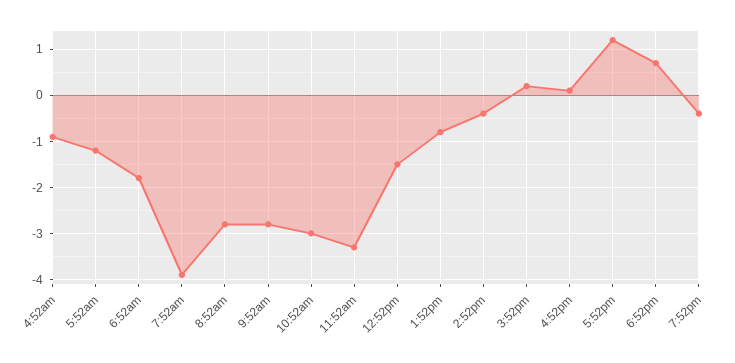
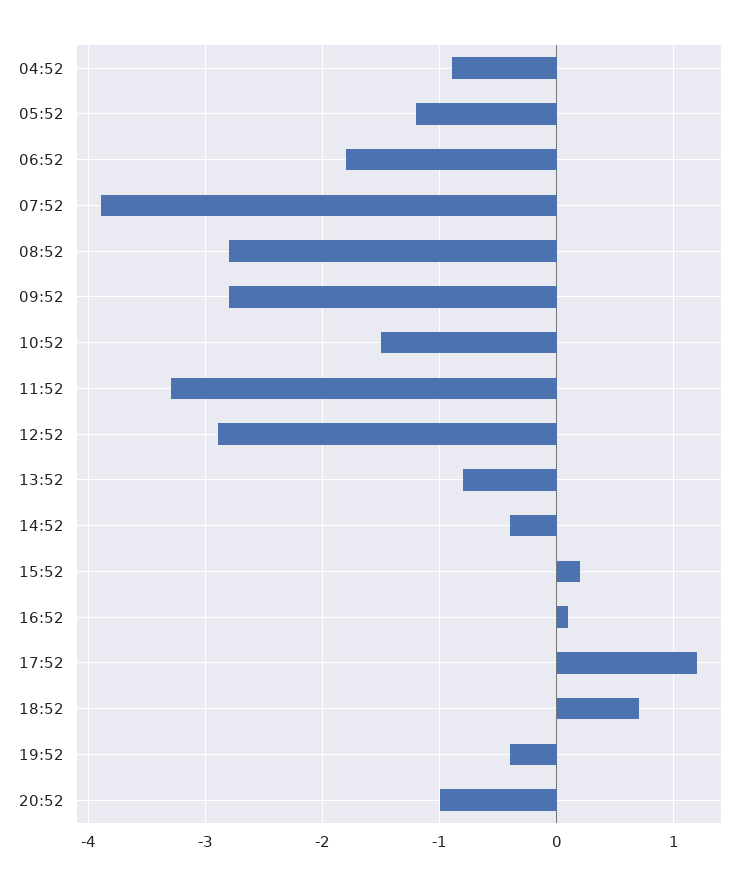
10:52am: -3 -> -1.5
12:52pm: -1.5 -> -2.9
20:52: none -> -1

